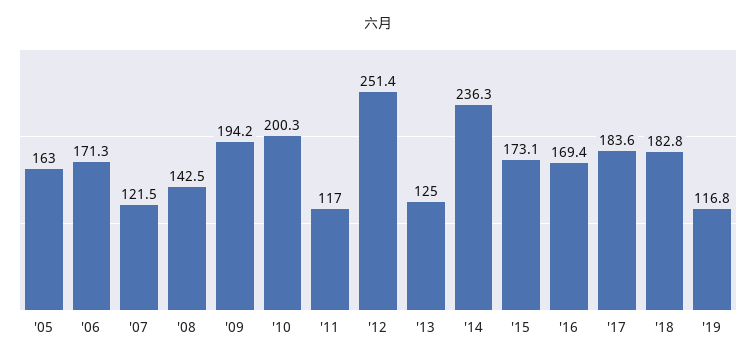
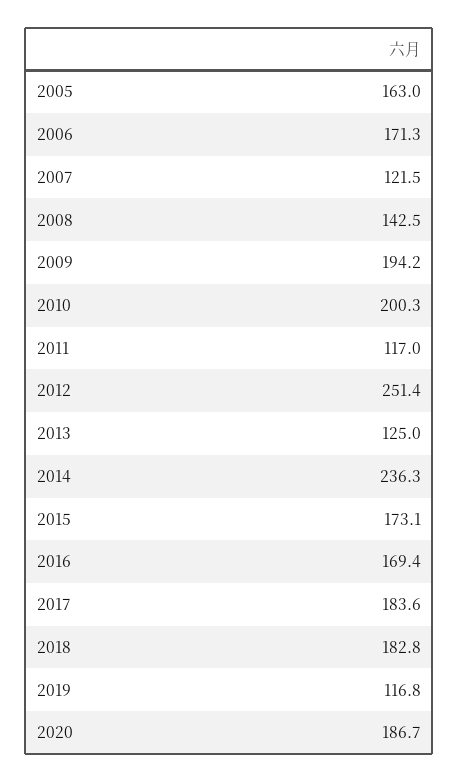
2020: none -> 186.7

